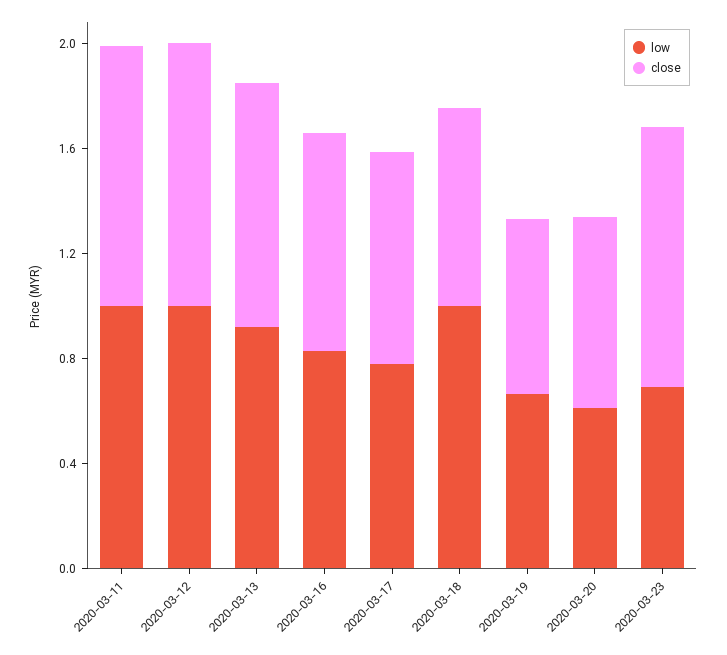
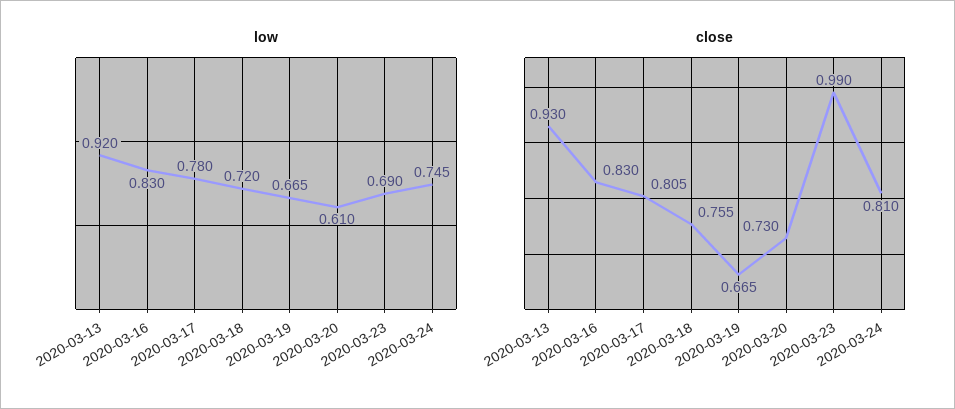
low, 2020-03-11: 1 -> none
close, 2020-03-11: 1 -> none
low, 2020-03-12: 1 -> none
close, 2020-03-12: 1 -> none
low, 2020-03-18: 1 -> 0.72
low, 2020-03-24: none -> 0.745
close, 2020-03-24: none -> 0.81

